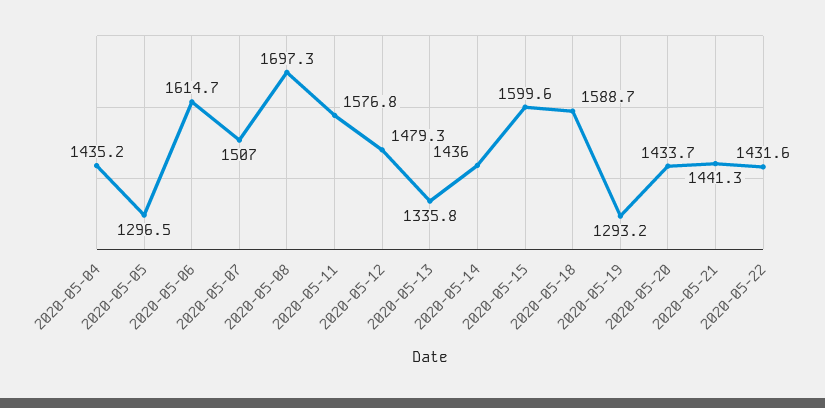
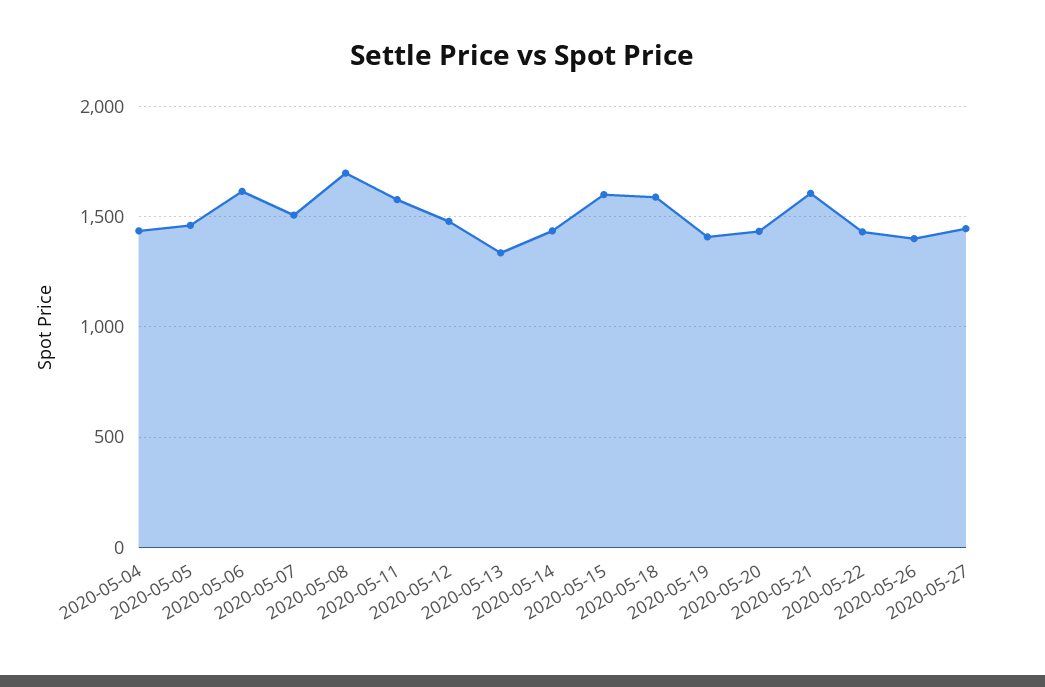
2020-05-05: 1296.5 -> 1450
2020-05-19: 1293.2 -> 1400
2020-05-21: 1441.3 -> 1600
2020-05-26: none -> 1400
2020-05-27: none -> 1450

